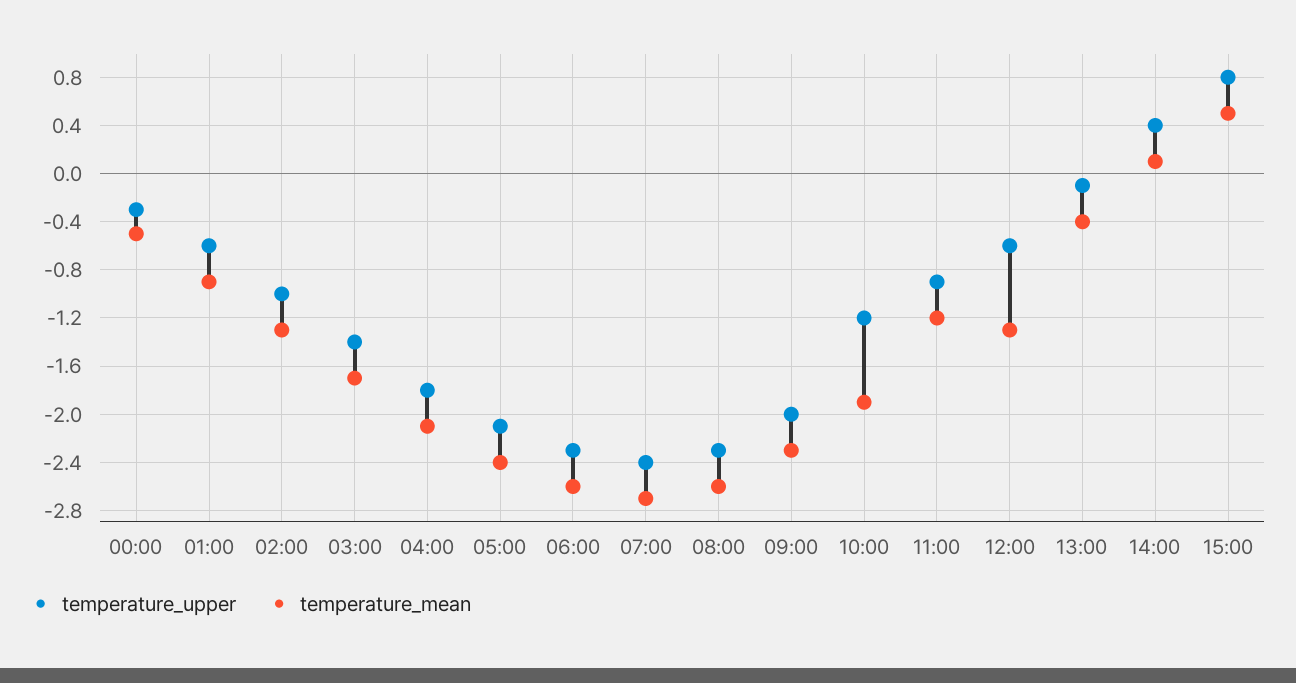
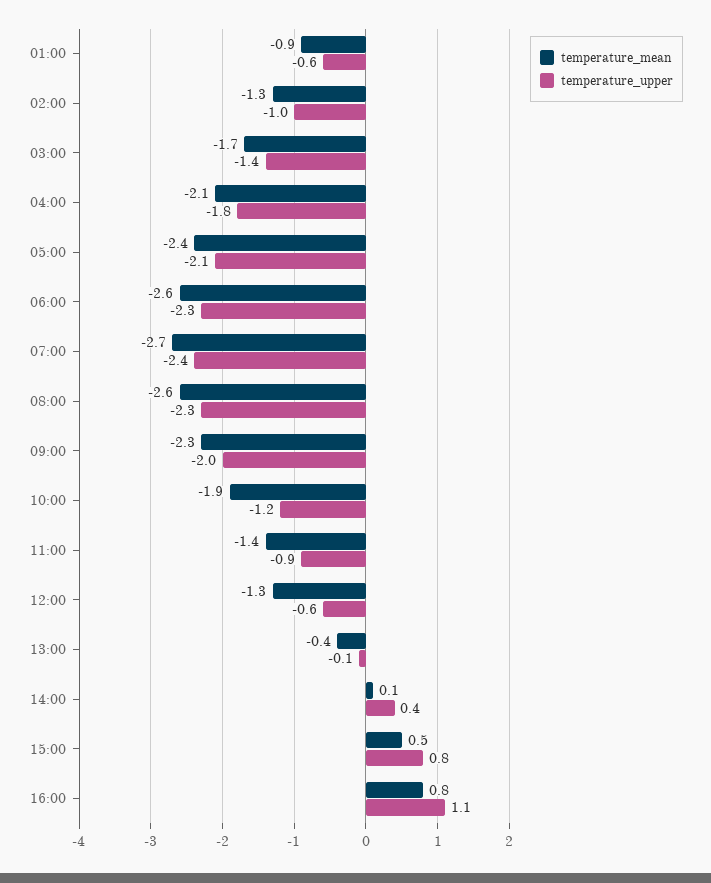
temperature_upper, 00:00: -0.3 -> none
temperature_mean, 00:00: -0.5 -> none
temperature_mean, 11:00: -1.2 -> -1.4
temperature_mean, 16:00: none -> 0.8
temperature_upper, 16:00: none -> 1.1

